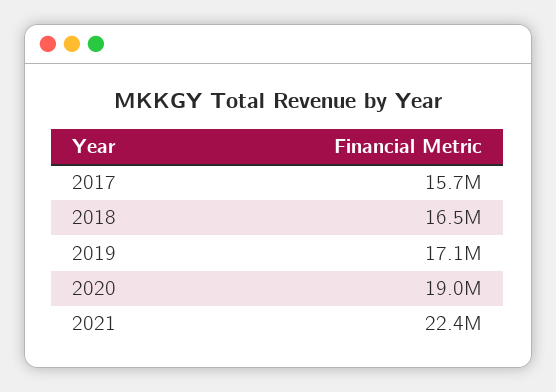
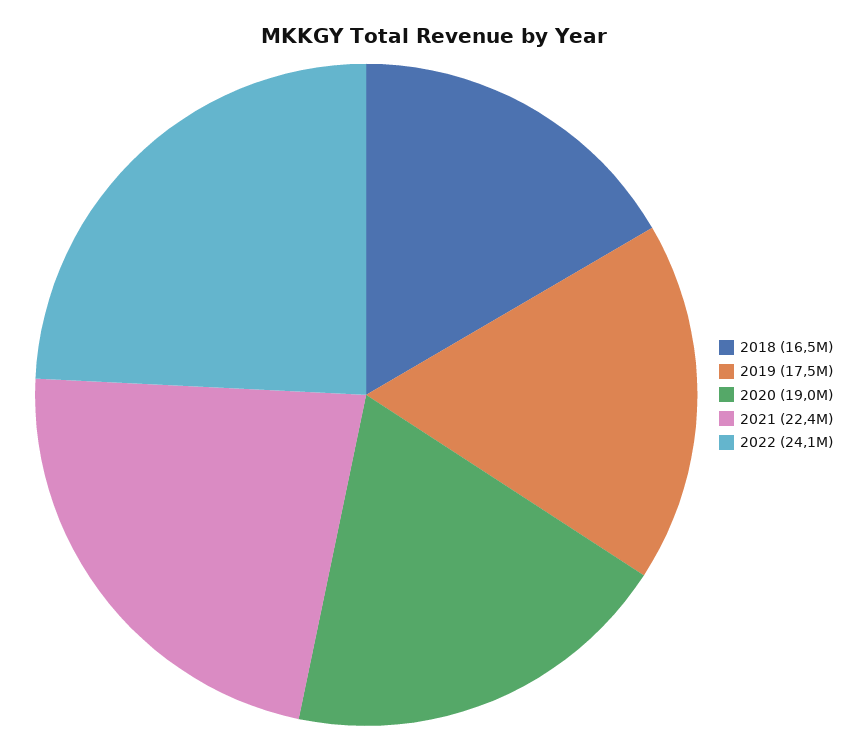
2017: 15700000 -> none
2019: 17100000 -> 17500000
2022: none -> 24100000

